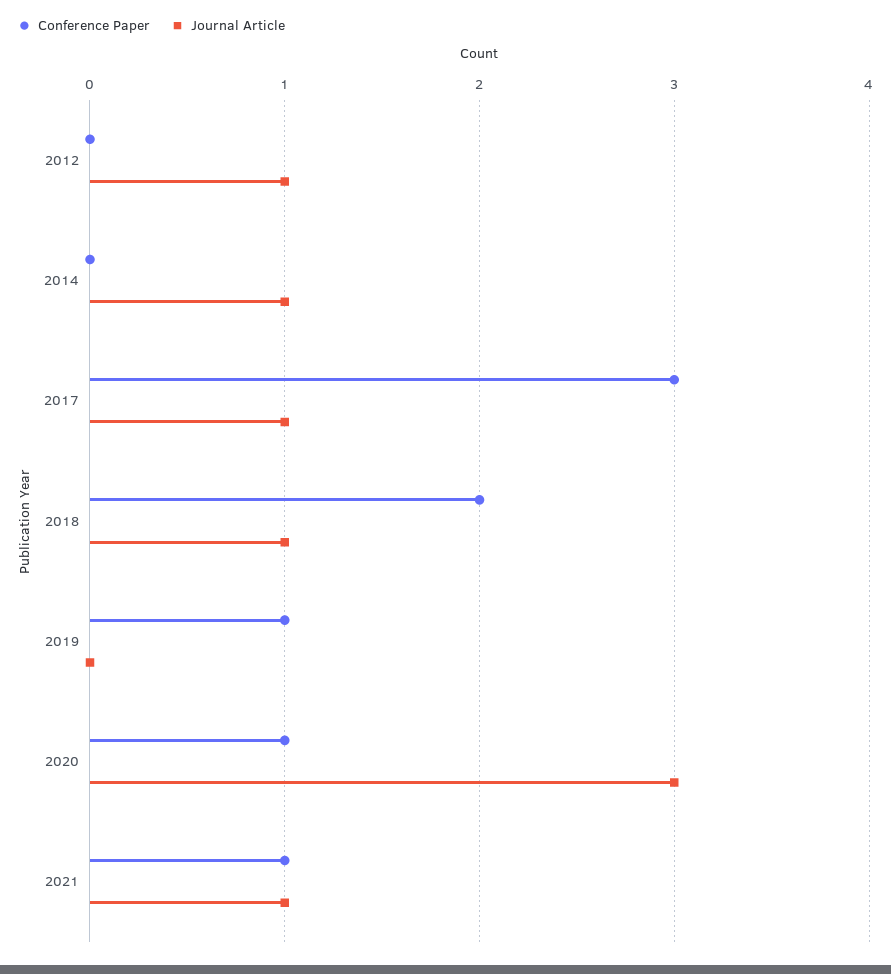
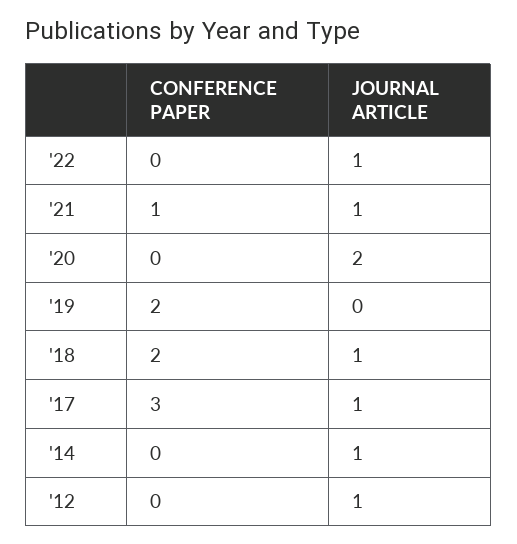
Conference Paper, 2019: 1 -> 2
Conference Paper, 2020: 1 -> 0
Journal Article, 2020: 3 -> 2
Conference Paper, '22: none -> 0
Journal Article, '22: none -> 1

